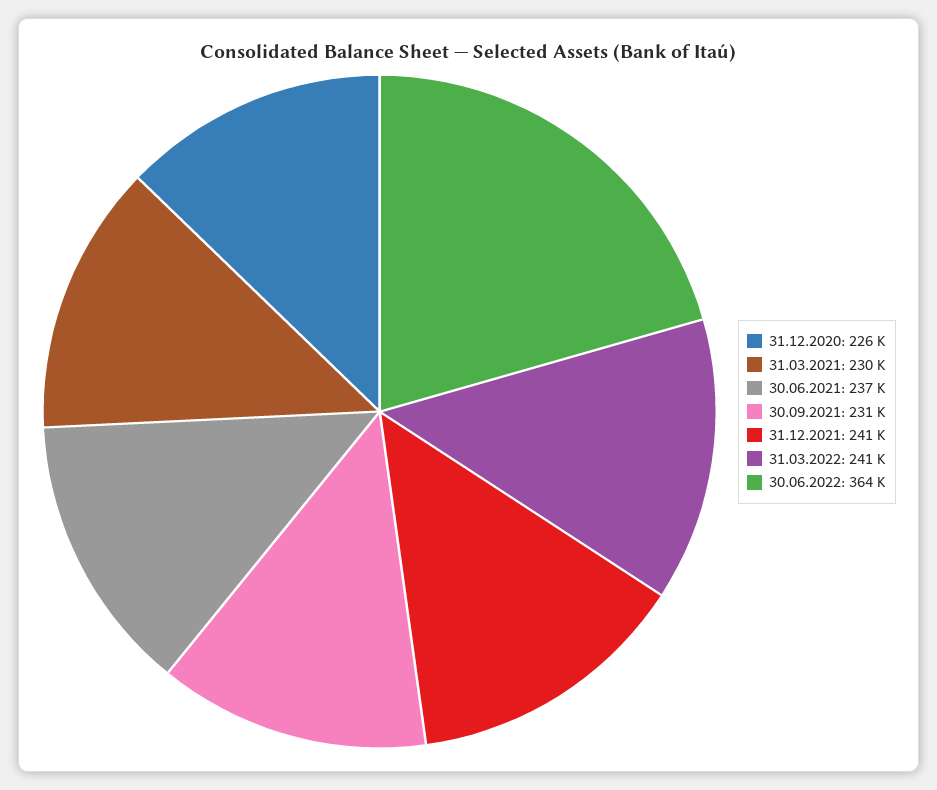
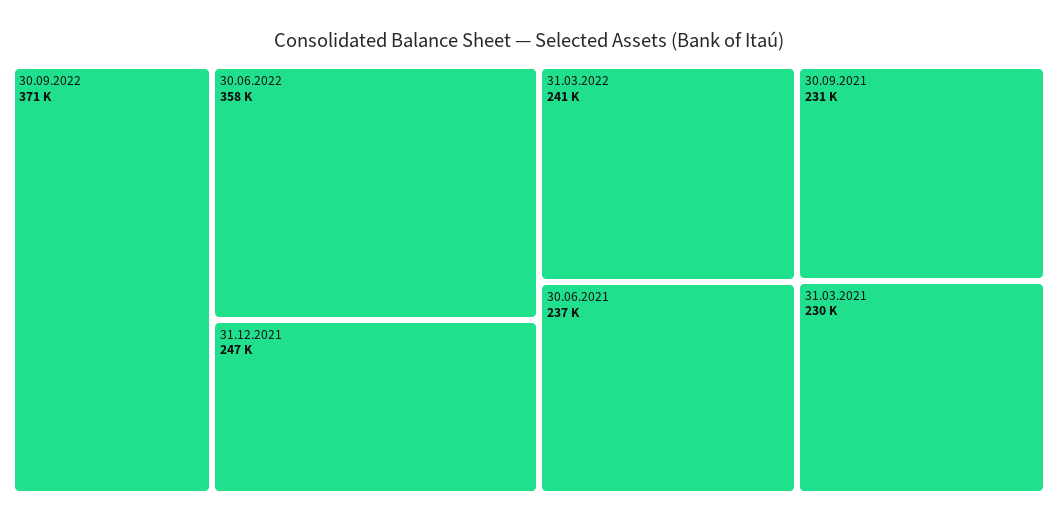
31.12.2020: 226000 -> none
31.12.2021: 241000 -> 247000
30.06.2022: 364000 -> 358000
30.09.2022: none -> 371000

